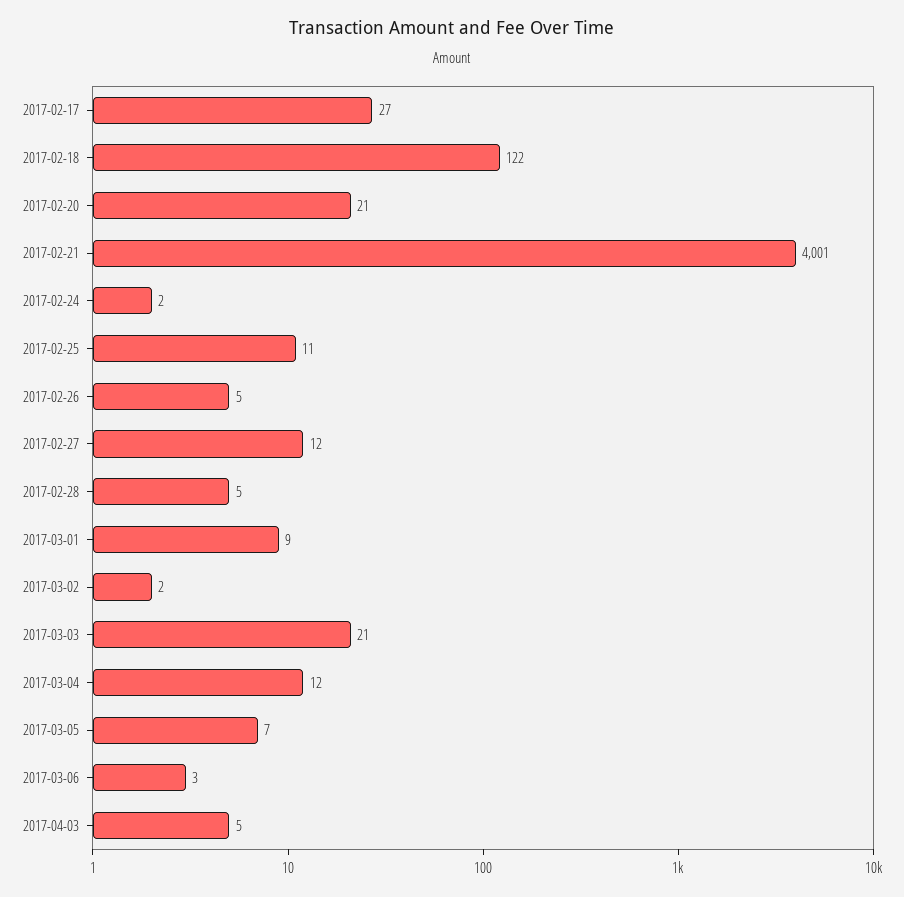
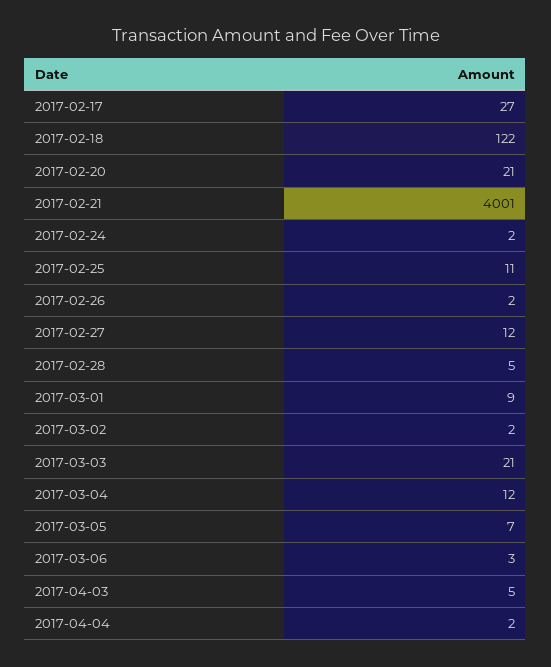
2017-02-26: 5 -> 2
2017-04-04: none -> 2

